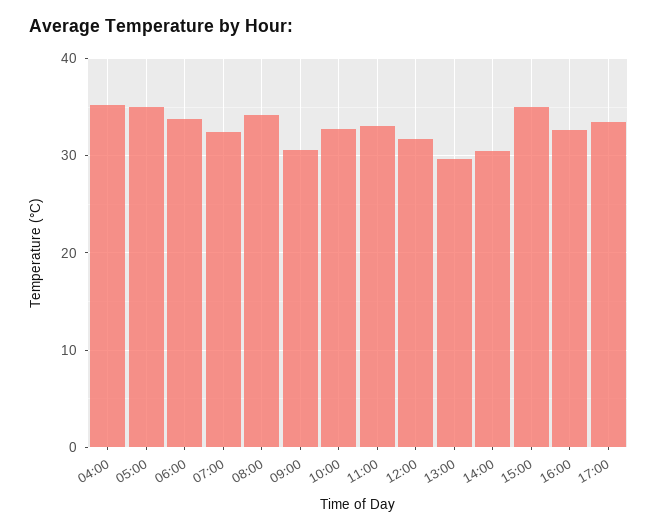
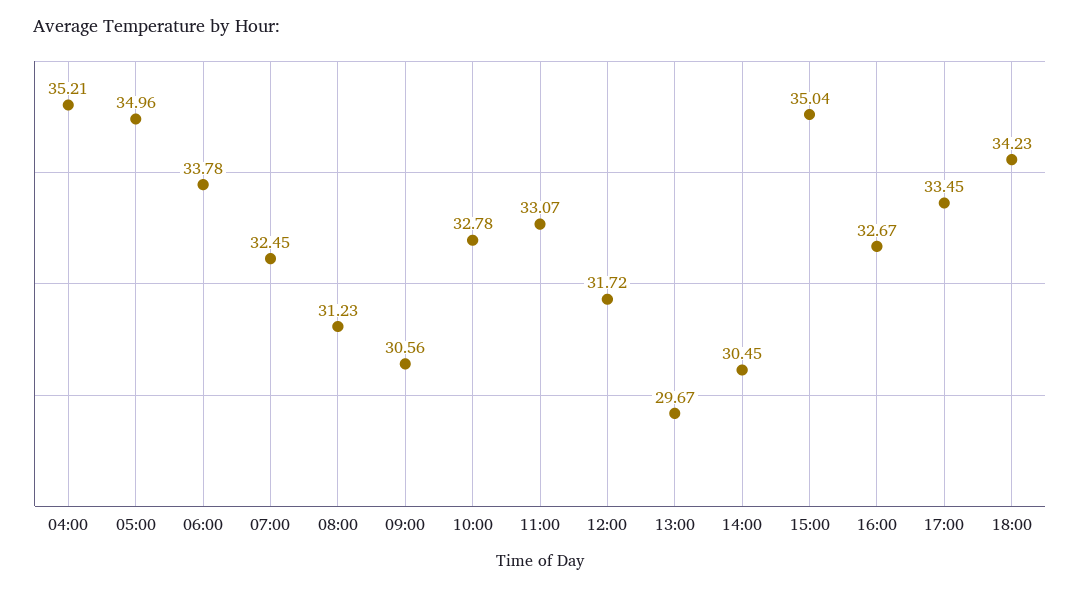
08:00: 34 -> 31.23
18:00: none -> 34.23

